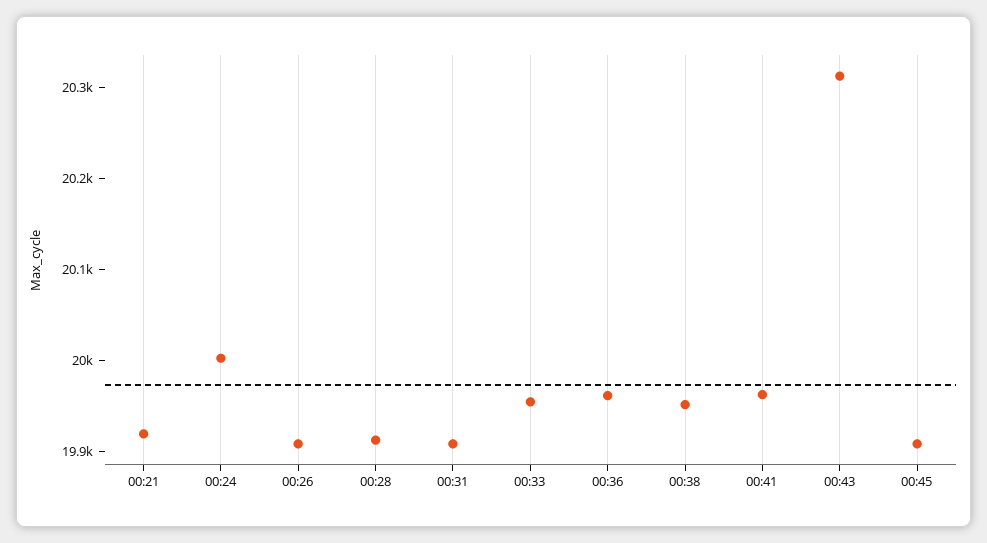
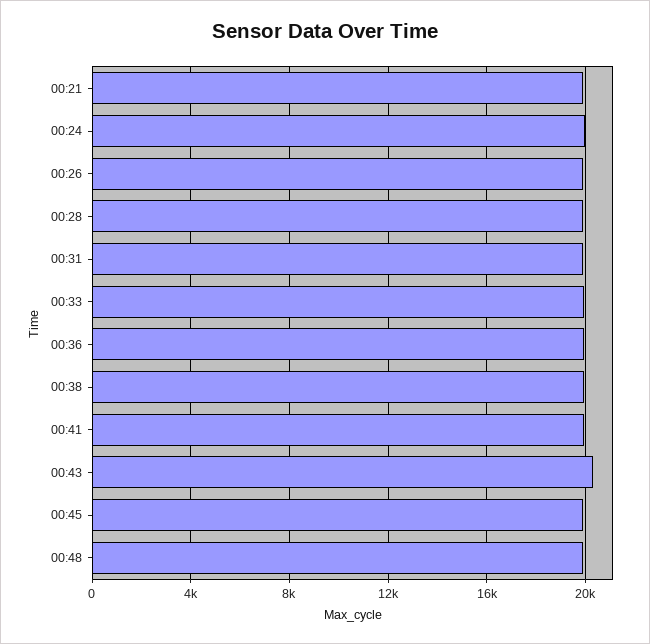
00:48: none -> 20000

